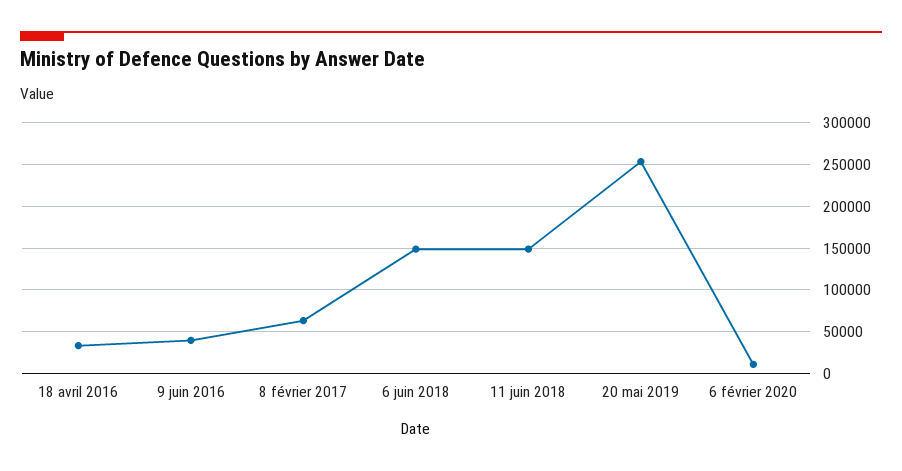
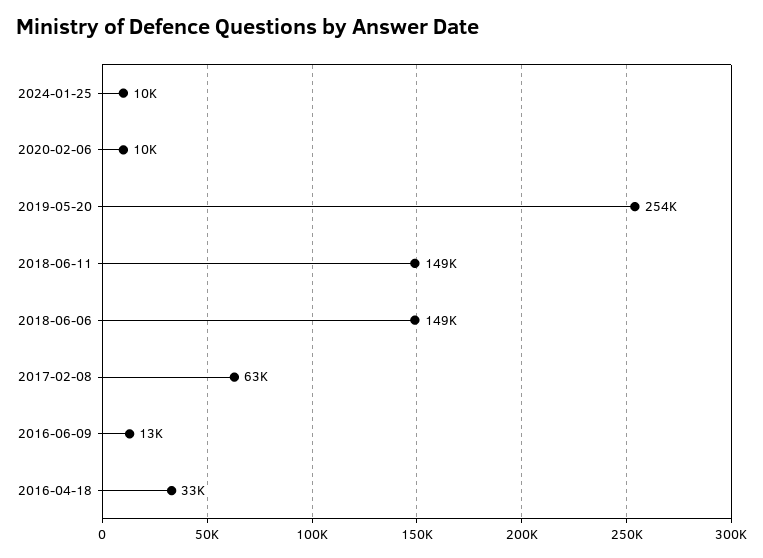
9 juin 2016: 40000 -> 13000
2024-01-25: none -> 10000

